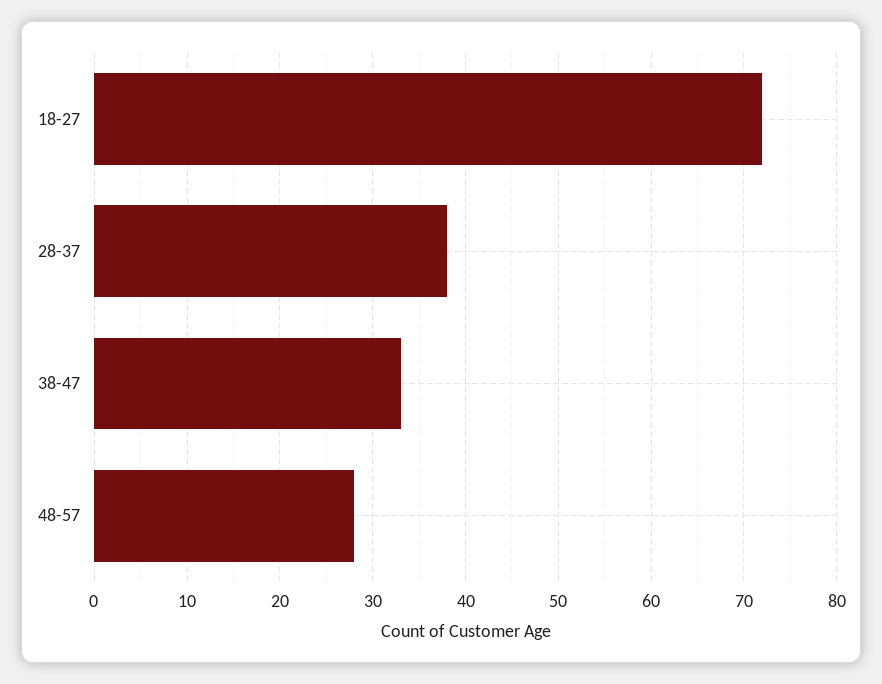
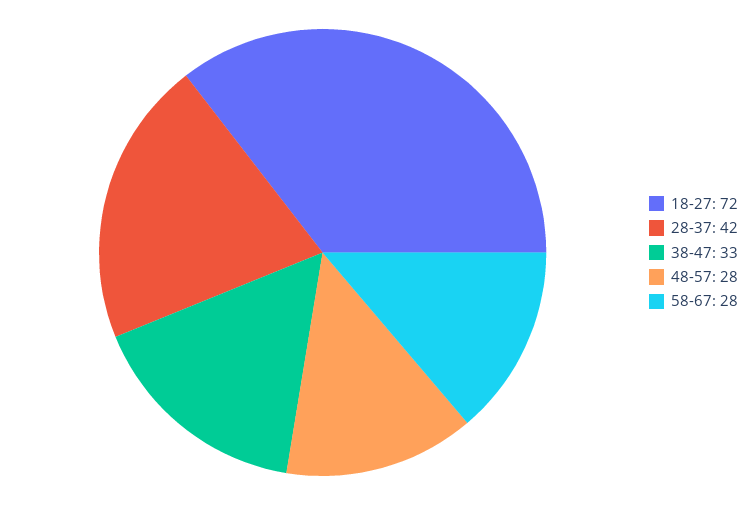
28-37: 38 -> 42
58-67: none -> 28

